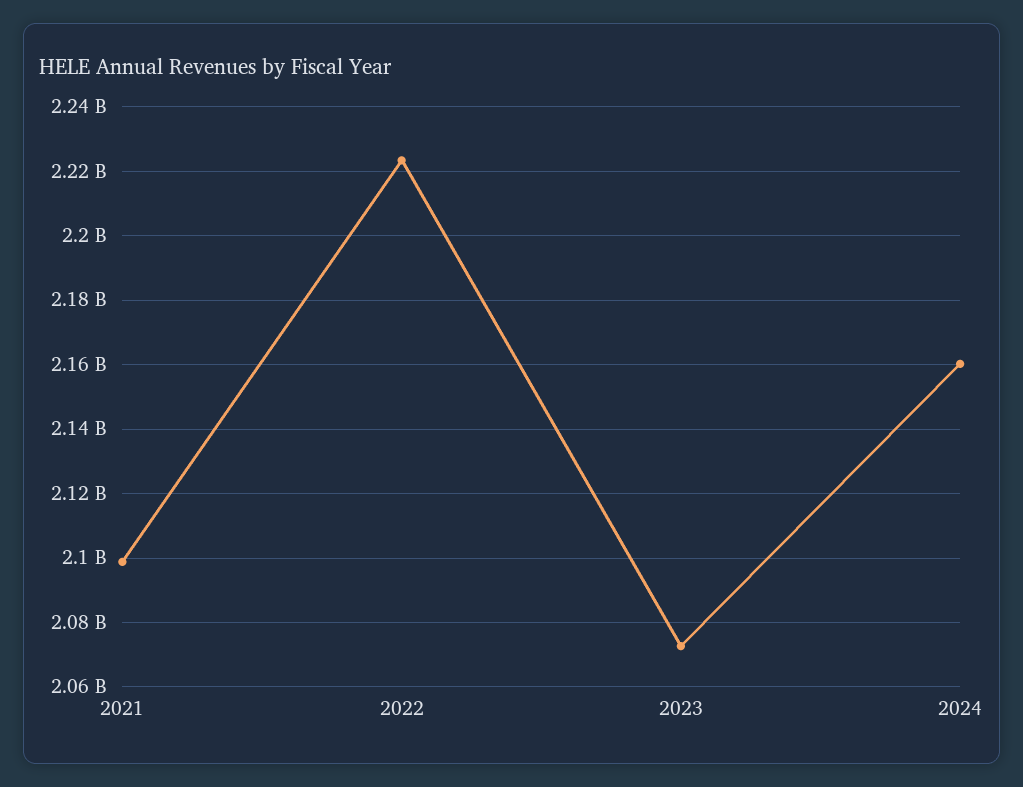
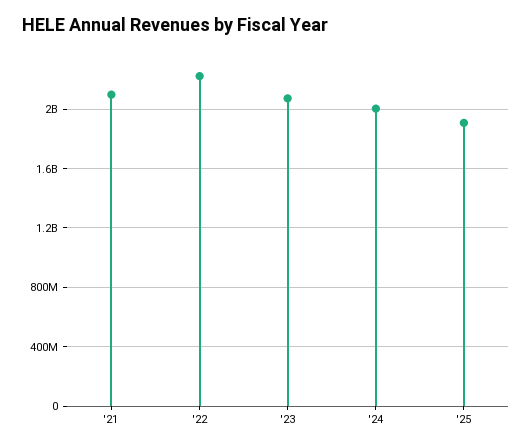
2024: 2160000000 -> 2000000000
'25: none -> 1900000000

